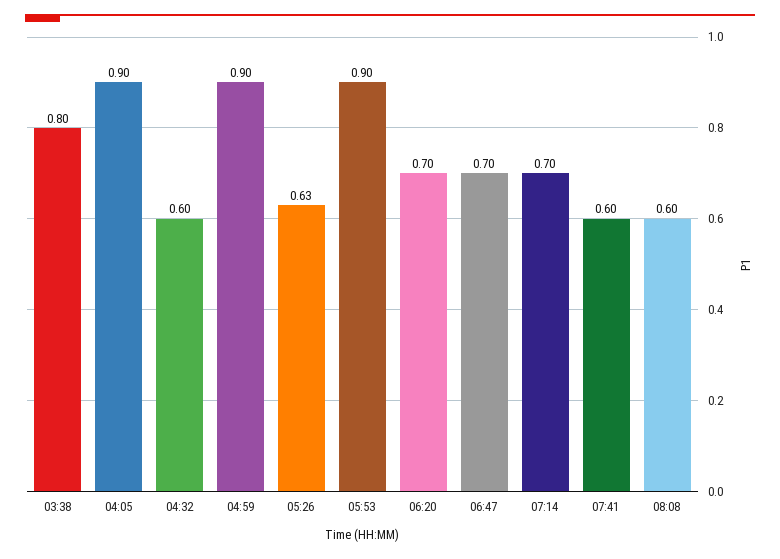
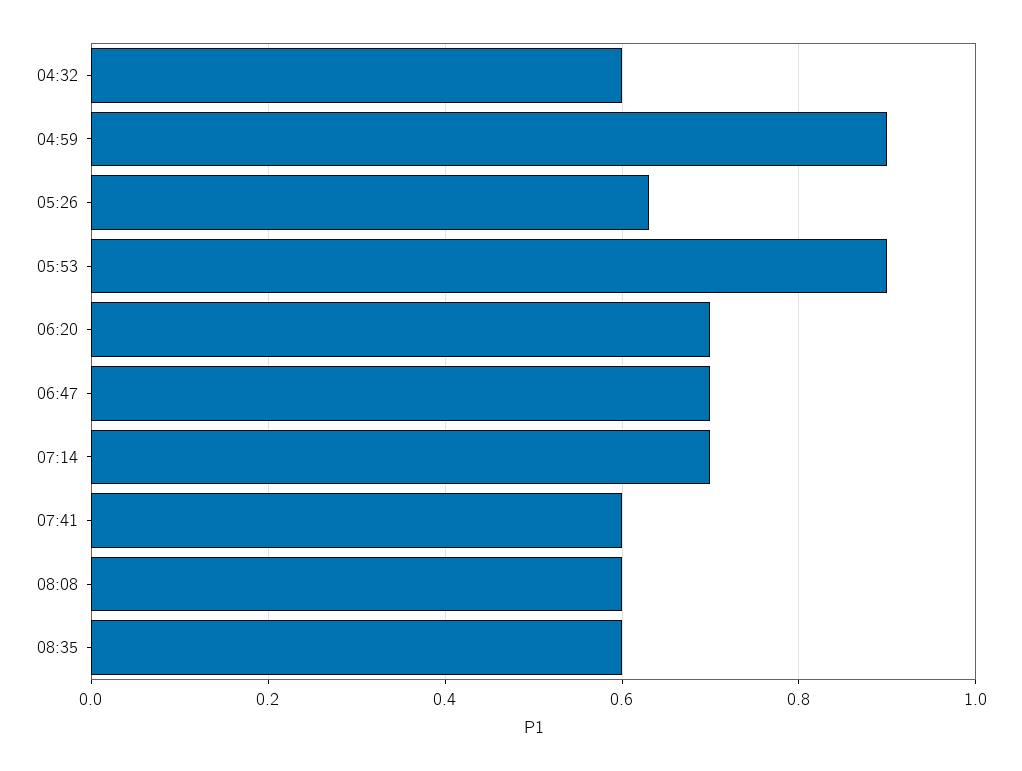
03:38: 0.8 -> none
04:05: 0.9 -> none
08:35: none -> 0.6

